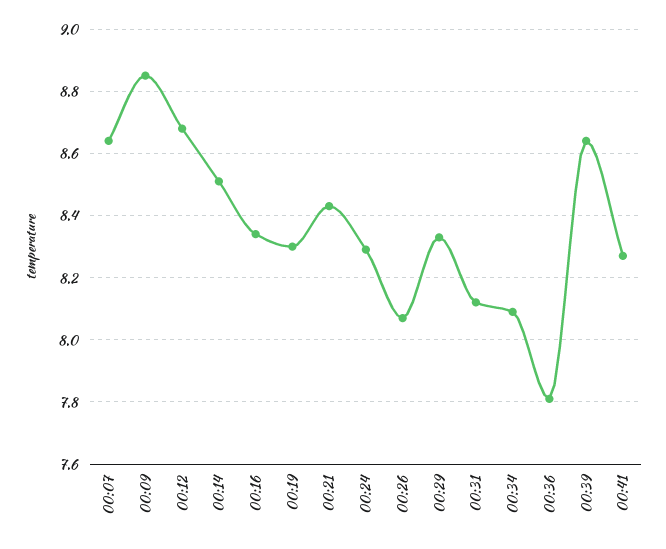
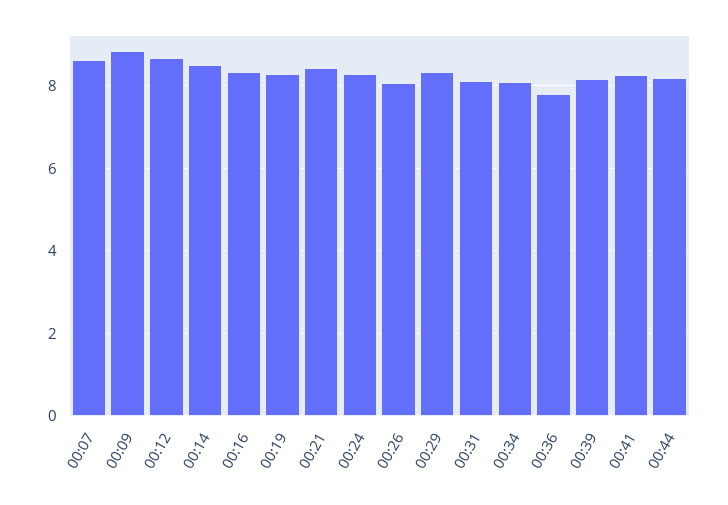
00:39: 8.65 -> 8.2
00:44: none -> 8.2

